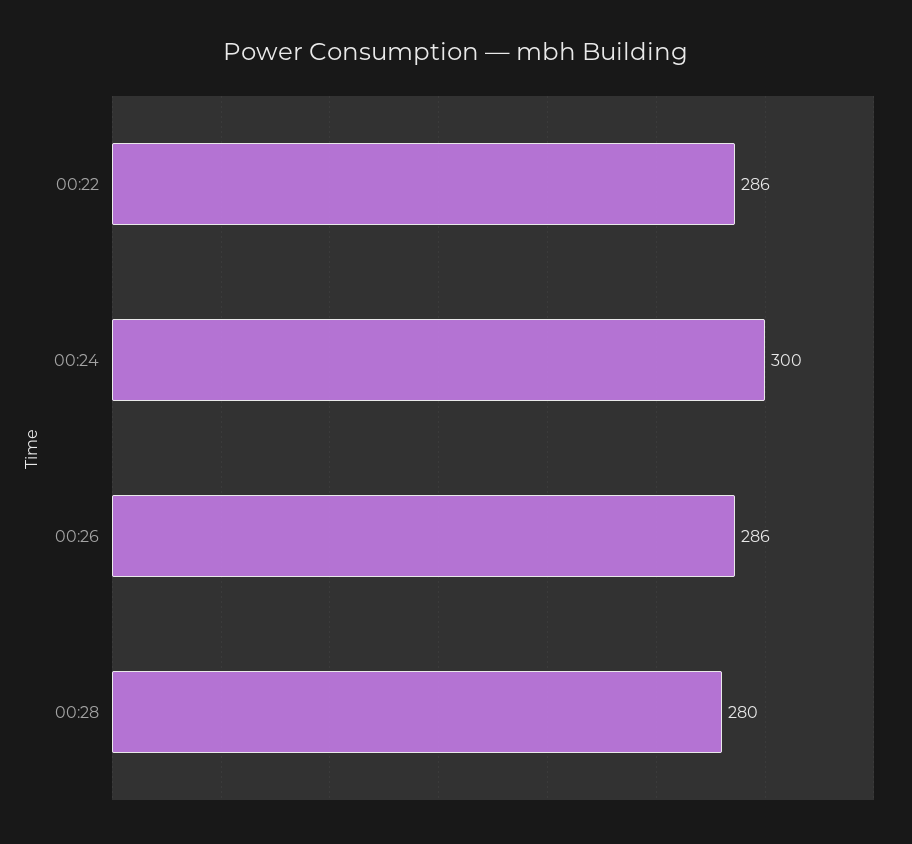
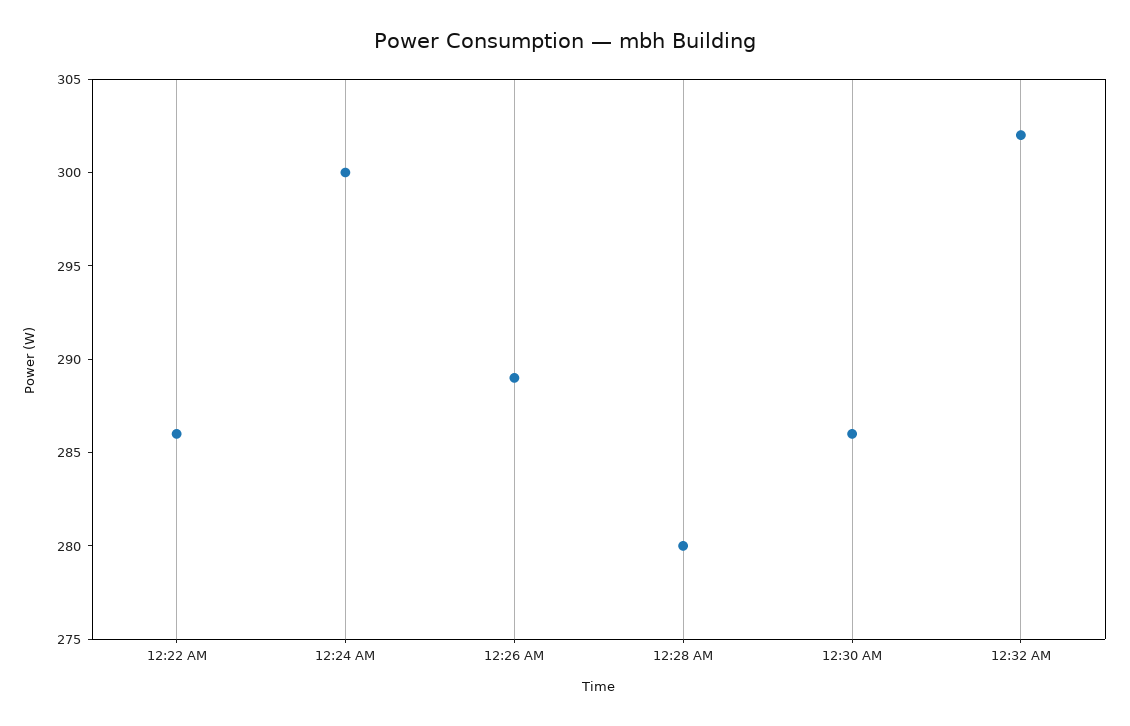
00:26: 286 -> 289
12:30 AM: none -> 286
12:32 AM: none -> 302

